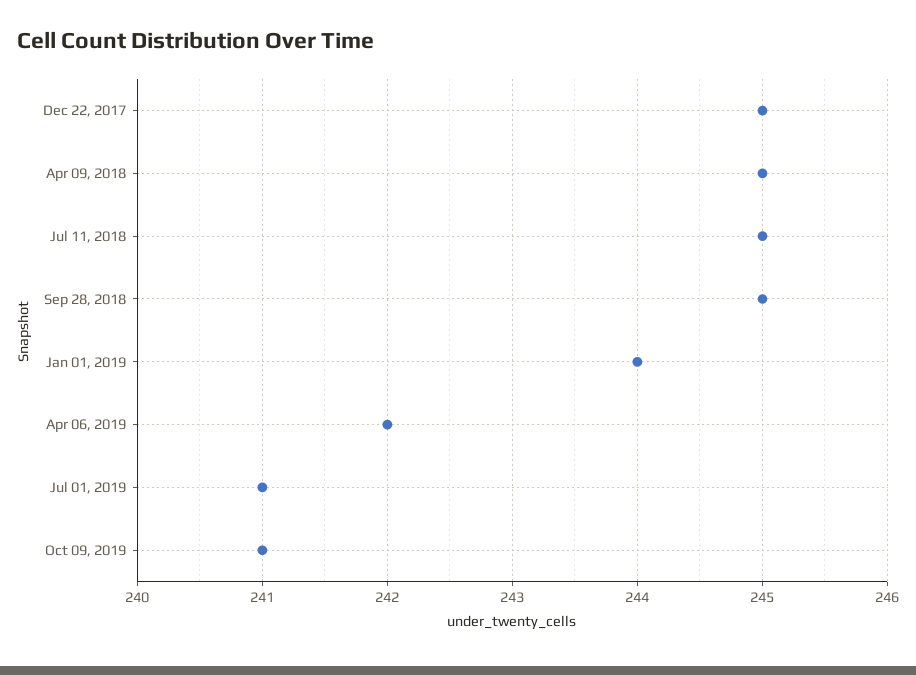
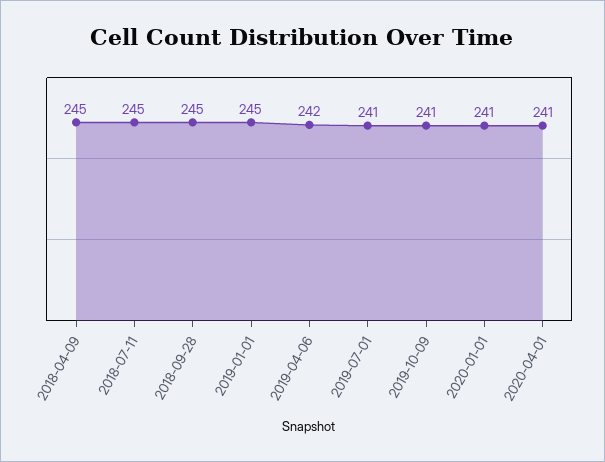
Dec 22, 2017: 245 -> none
Jan 01, 2019: 244 -> 245
2020-01-01: none -> 241
2020-04-01: none -> 241

